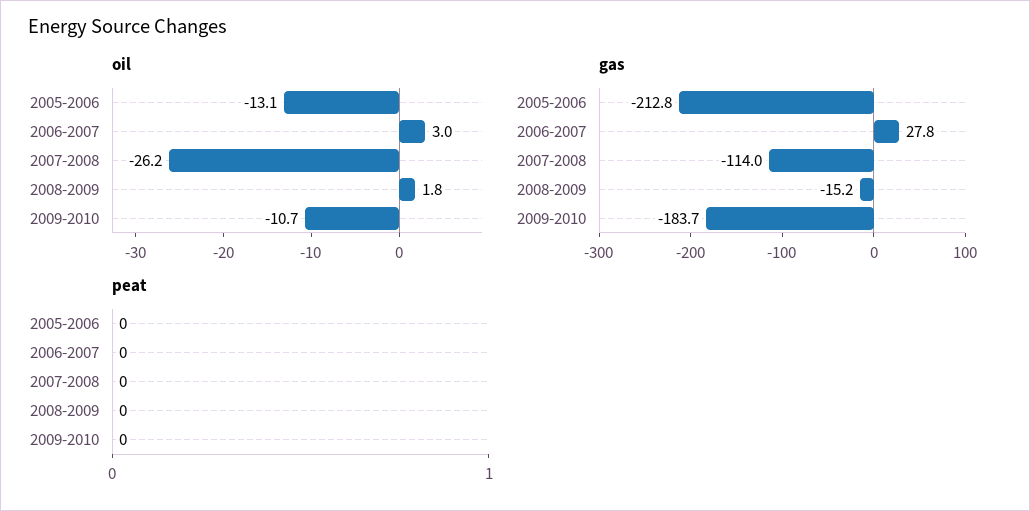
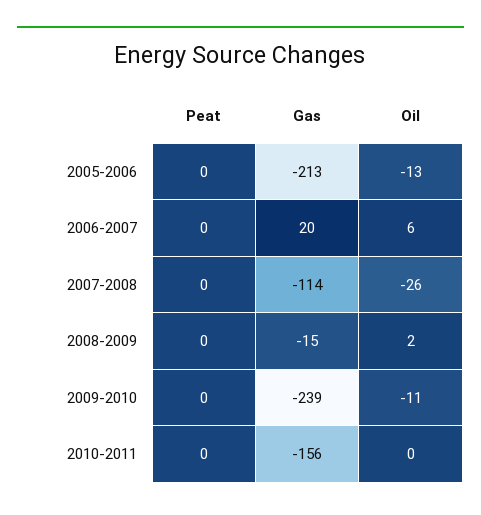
oil, 2006-2007: 3 -> 6
gas, 2006-2007: 27.8 -> 20
gas, 2009-2010: -183.7 -> -239
peat, 2010-2011: none -> 0
gas, 2010-2011: none -> -156
oil, 2010-2011: none -> 0

